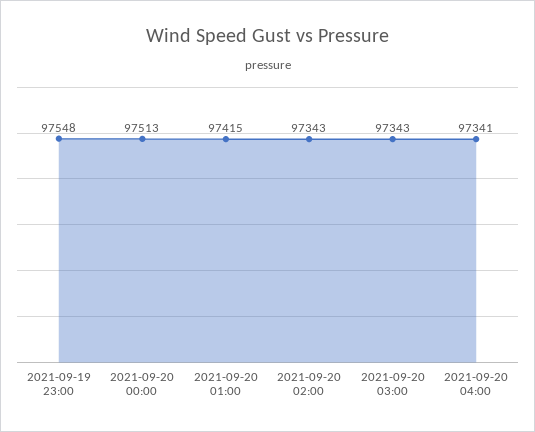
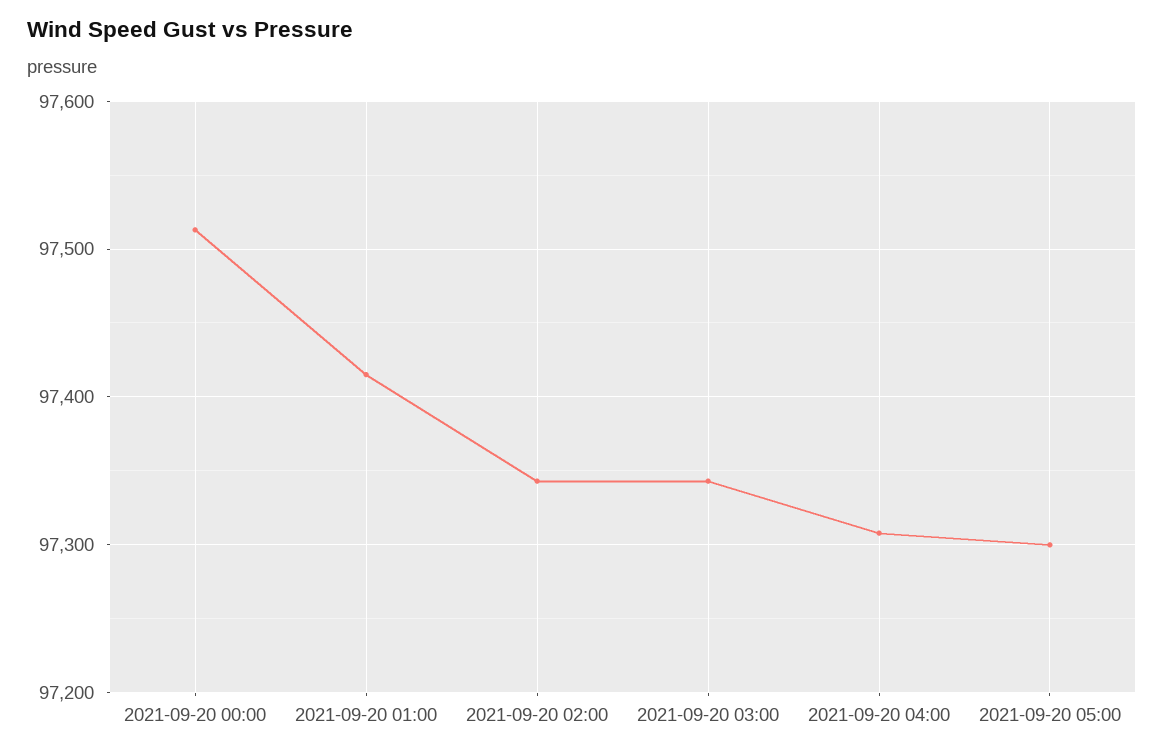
2021-09-19 23:00: 97548 -> none
2021-09-20 04:00: 97341 -> 97310
2021-09-20 05:00: none -> 97300

